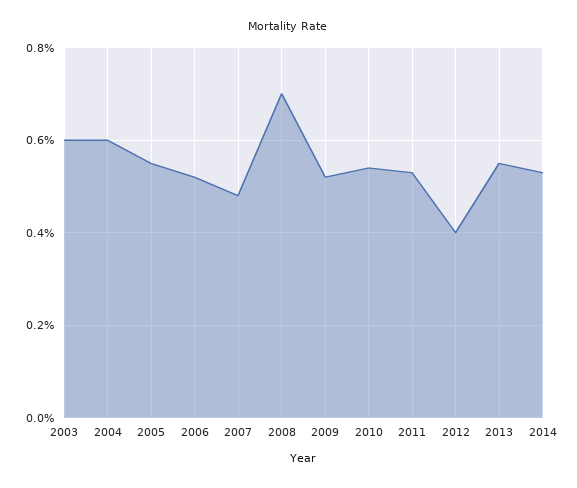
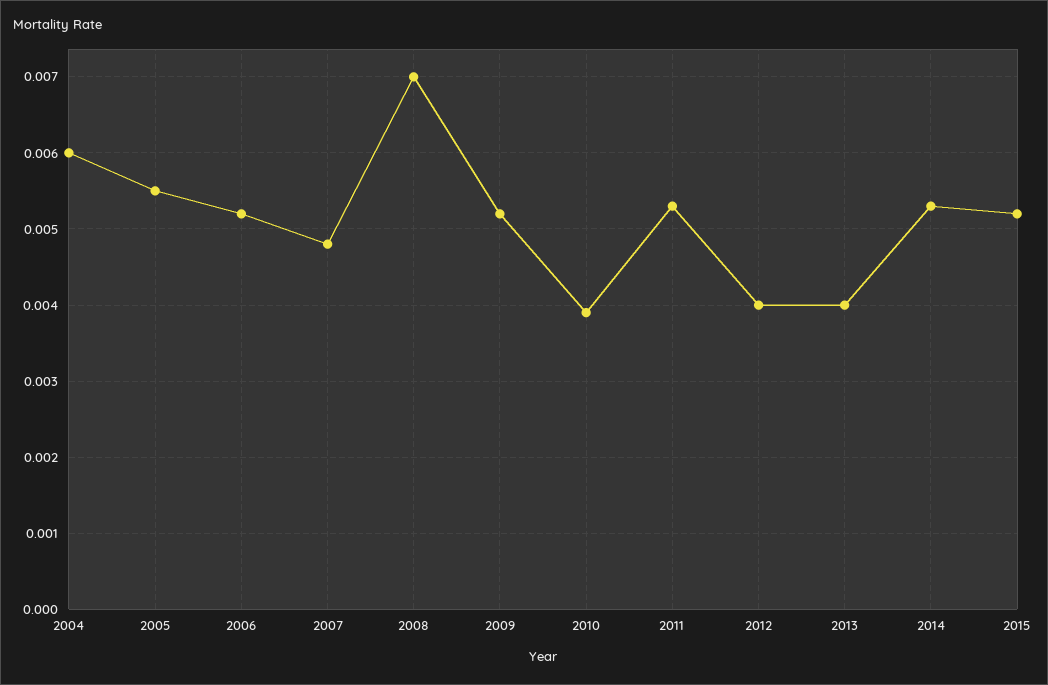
2003: 0.006 -> none
2010: 0.0055 -> 0.0039
2013: 0.0055 -> 0.004
2015: none -> 0.0052

